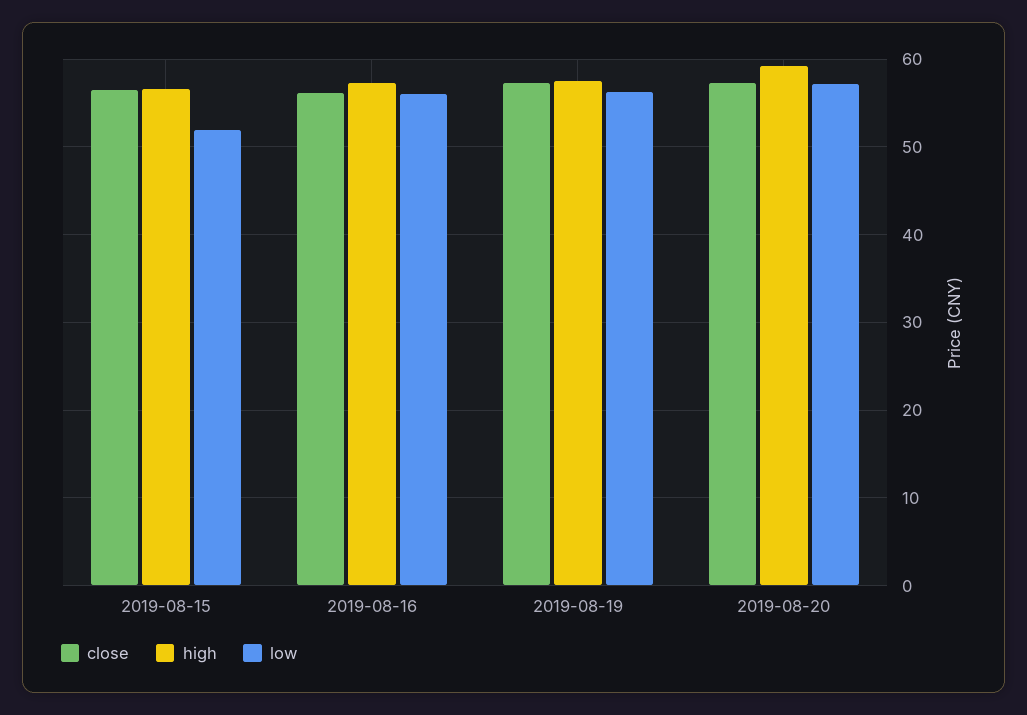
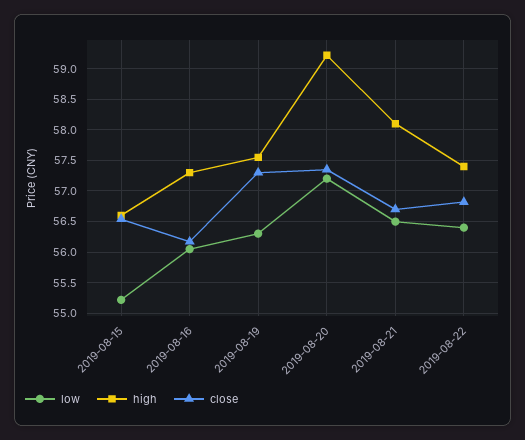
low, 2019-08-15: 52 -> 55.2
low, 2019-08-21: none -> 56.5
high, 2019-08-21: none -> 58.1
close, 2019-08-21: none -> 56.7
low, 2019-08-22: none -> 56.4
high, 2019-08-22: none -> 57.4
close, 2019-08-22: none -> 56.8

